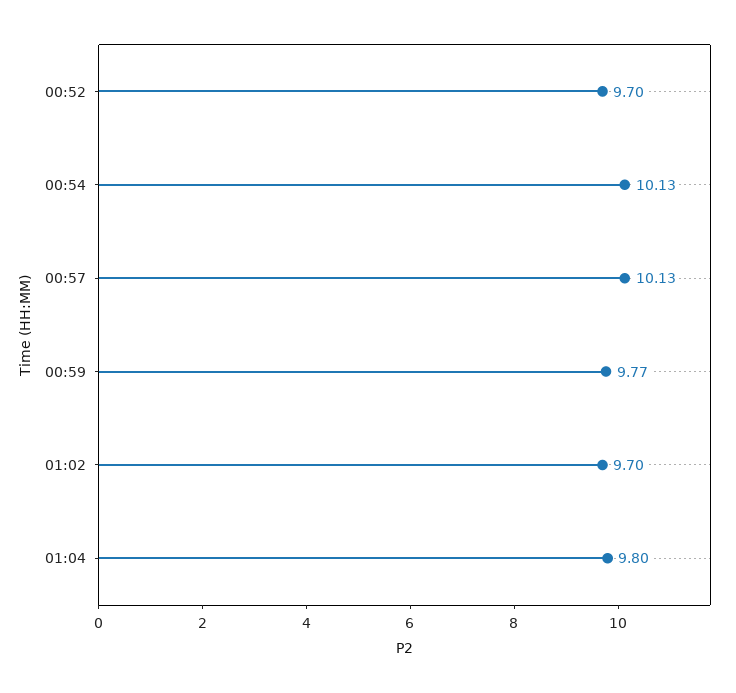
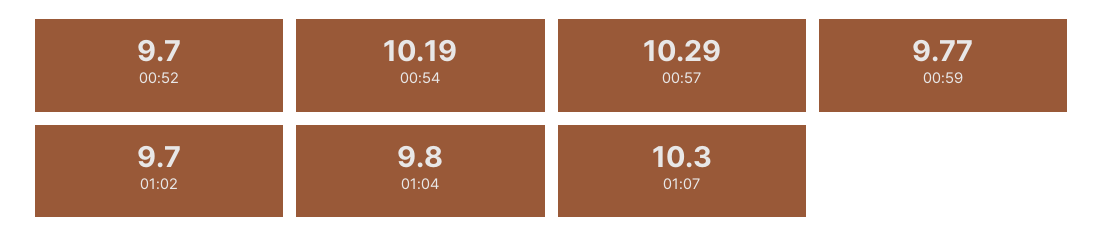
00:54: 10.13 -> 10.19
00:57: 10.13 -> 10.29
01:07: none -> 10.3

